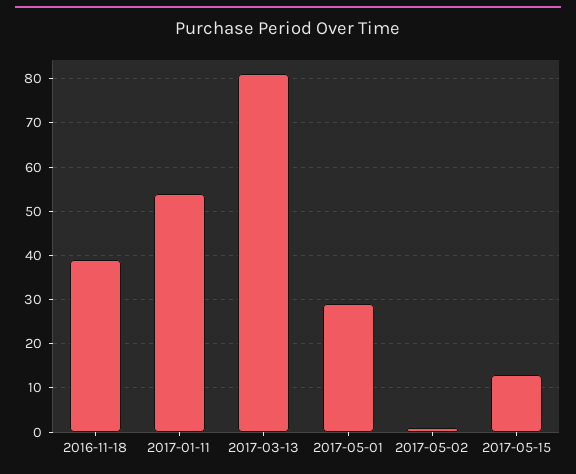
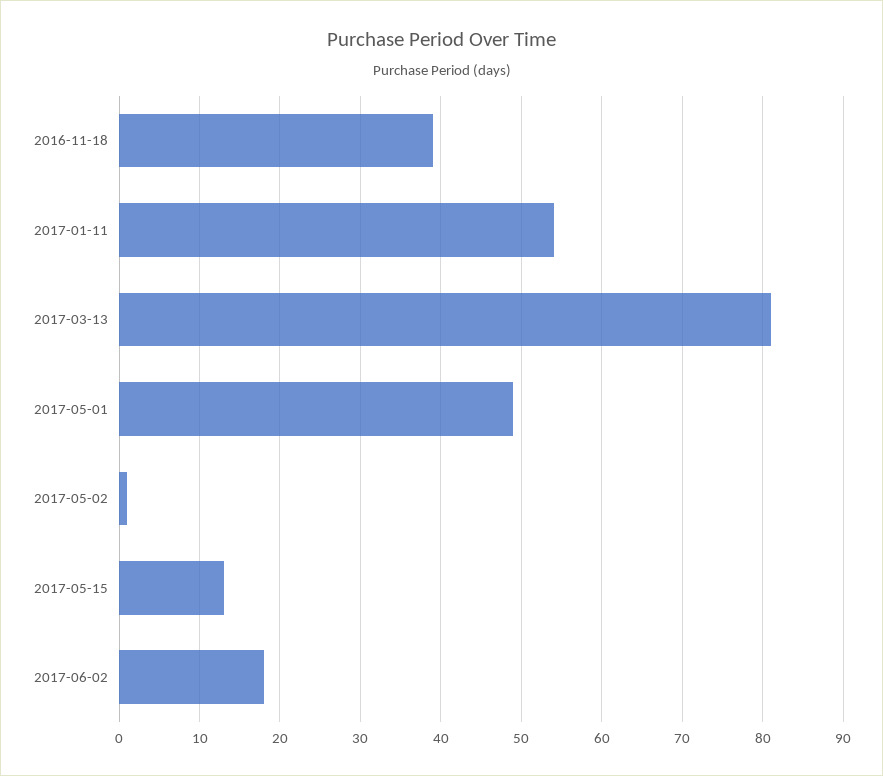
2017-05-01: 30 -> 49
2017-06-02: none -> 18

